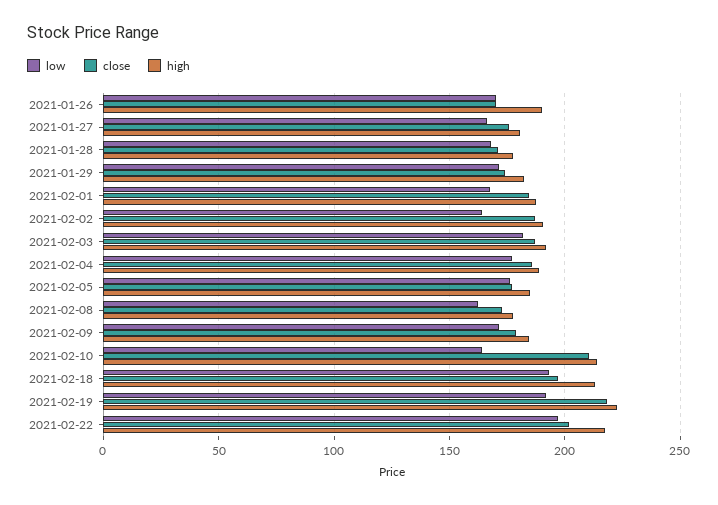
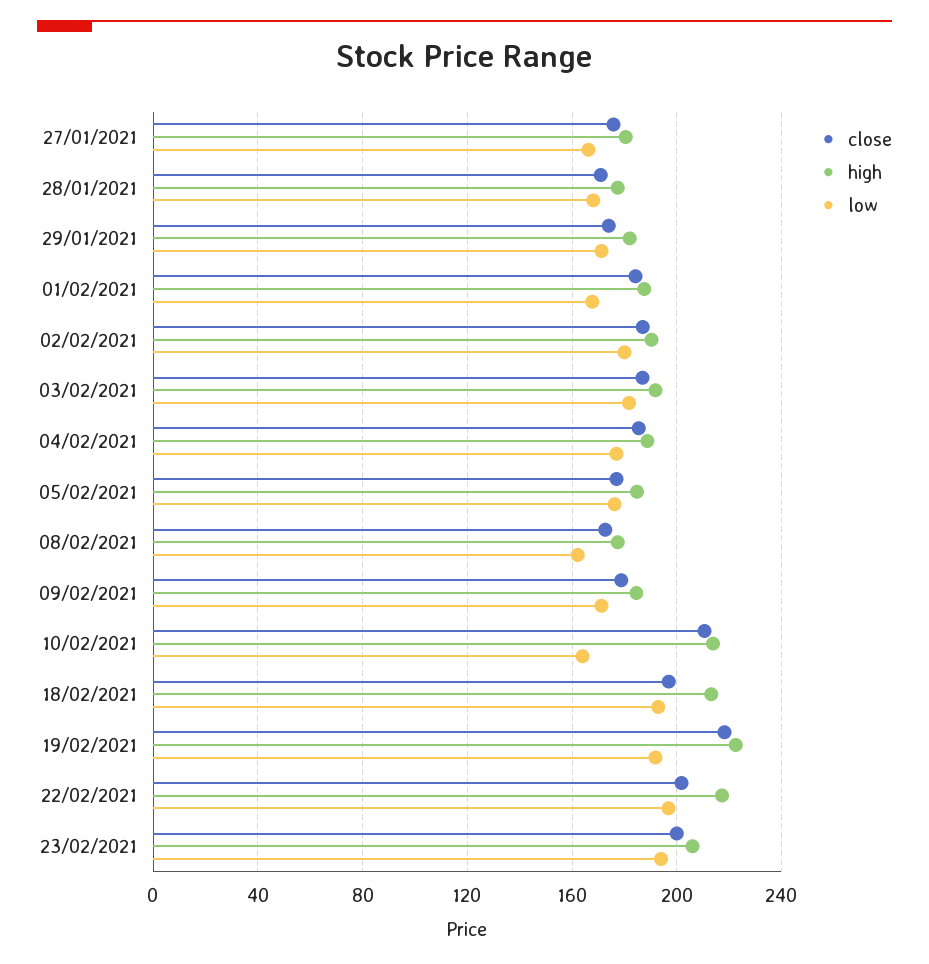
low, 2021-01-26: 170 -> none
close, 2021-01-26: 170 -> none
high, 2021-01-26: 190 -> none
low, 2021-02-02: 165 -> 180
close, 23/02/2021: none -> 200
high, 23/02/2021: none -> 205
low, 23/02/2021: none -> 195

